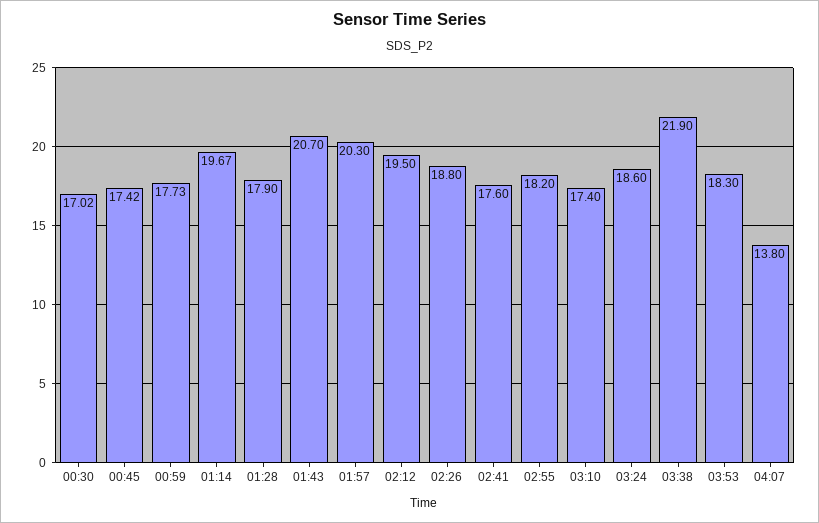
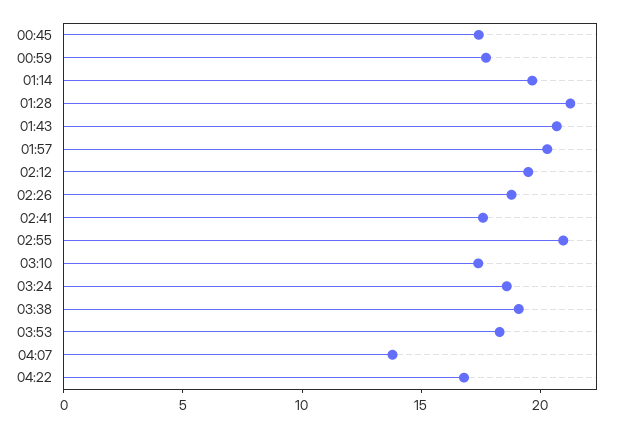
00:30: 17.02 -> none
01:28: 17.9 -> 21
02:55: 18.2 -> 21
03:38: 21.9 -> 19
04:22: none -> 17

